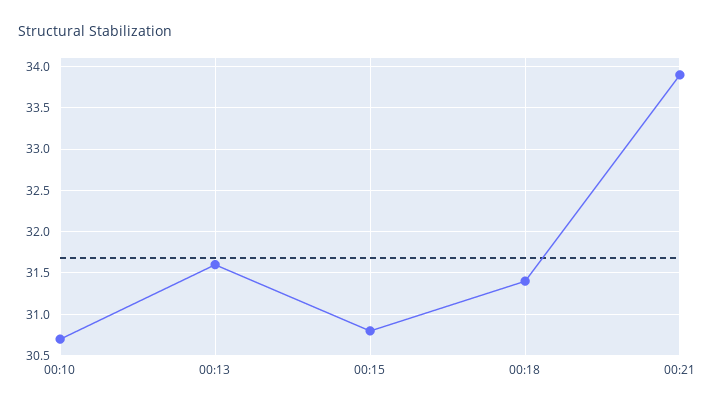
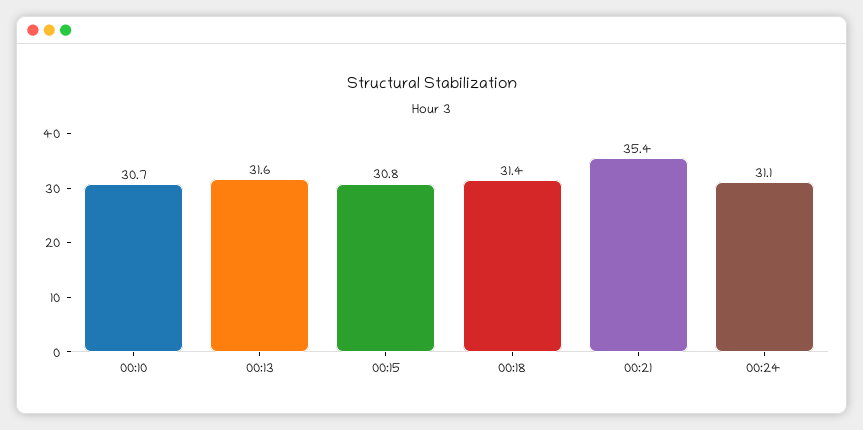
00:21: 33.9 -> 35.4
00:24: none -> 31.1

